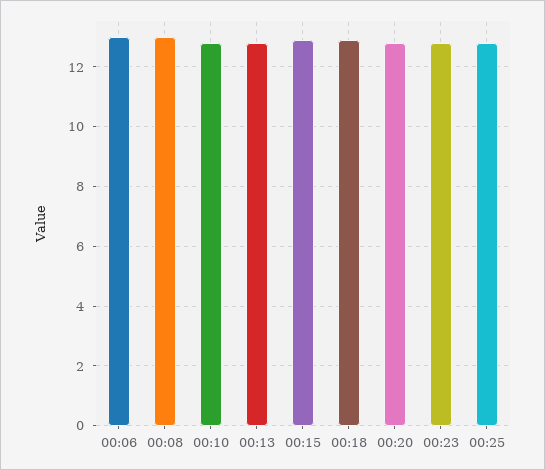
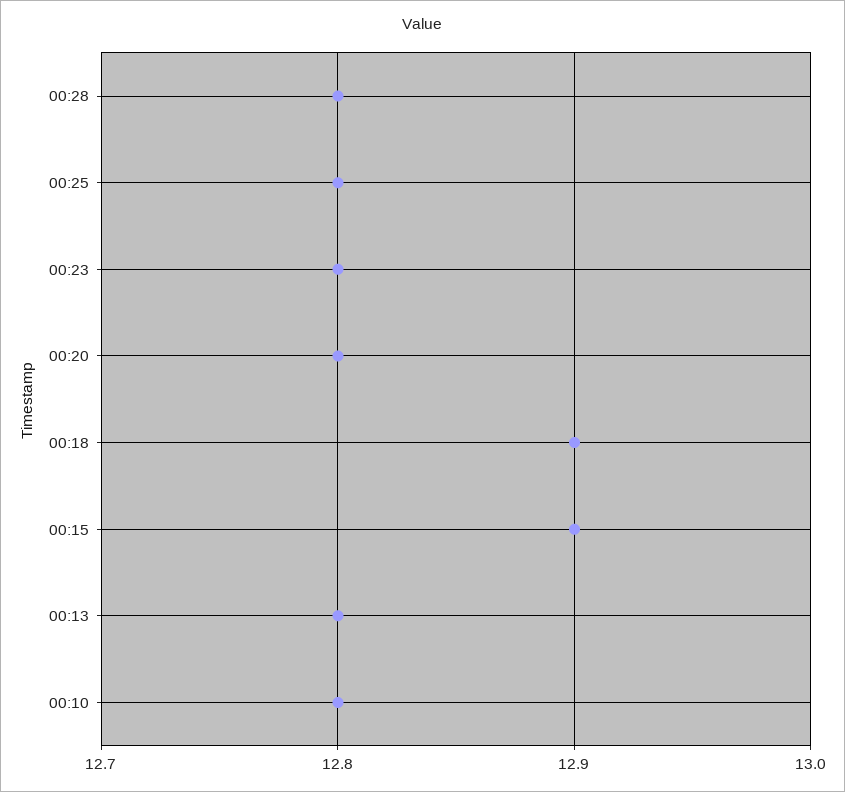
00:06: 13 -> none
00:08: 13 -> none
00:28: none -> 12.8

